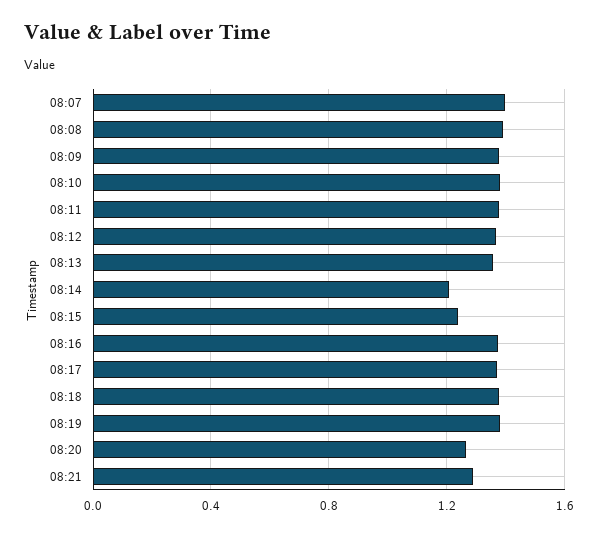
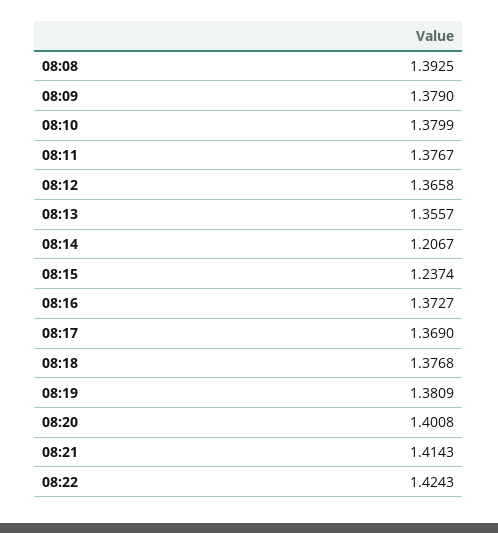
08:07: 1.4 -> none
08:20: 1.25 -> 1.4008
08:21: 1.3 -> 1.4143
08:22: none -> 1.4243

